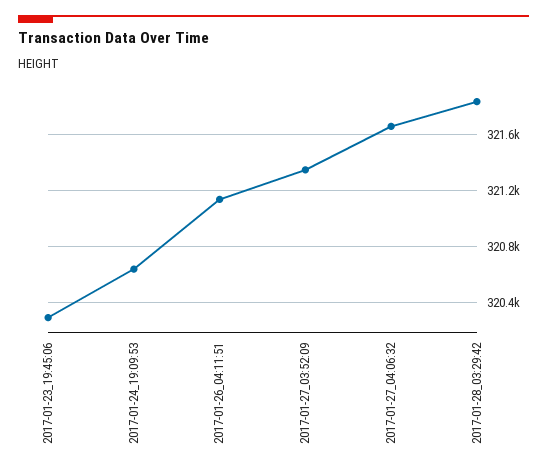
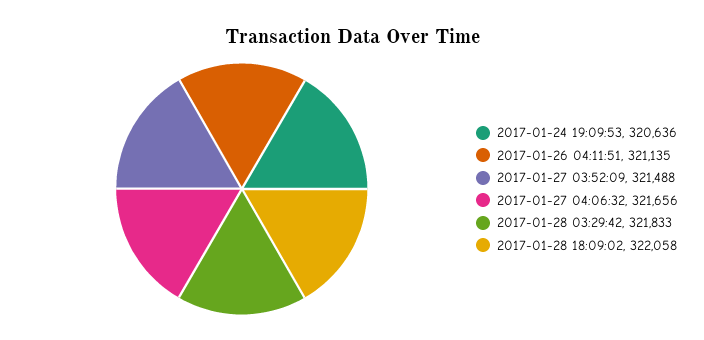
2017-01-23_19:45:06: 320300 -> none
2017-01-27_03:52:09: 321350 -> 321488
2017-01-28 18:09:02: none -> 322058

